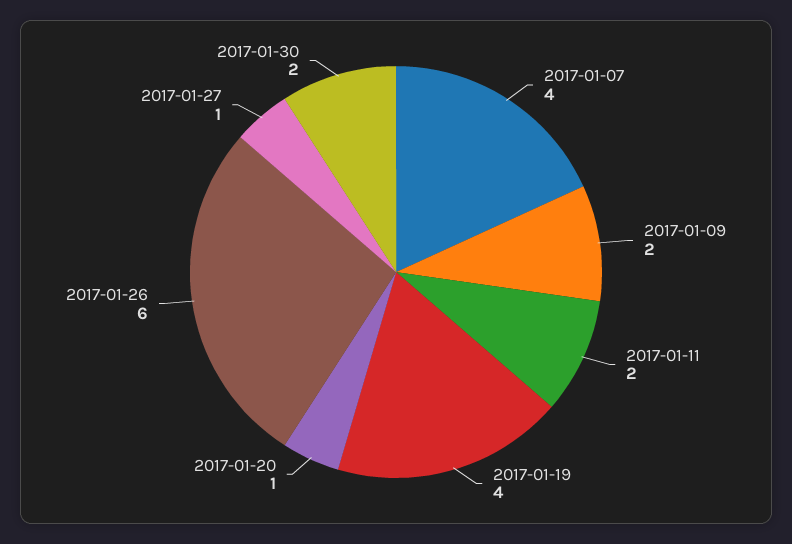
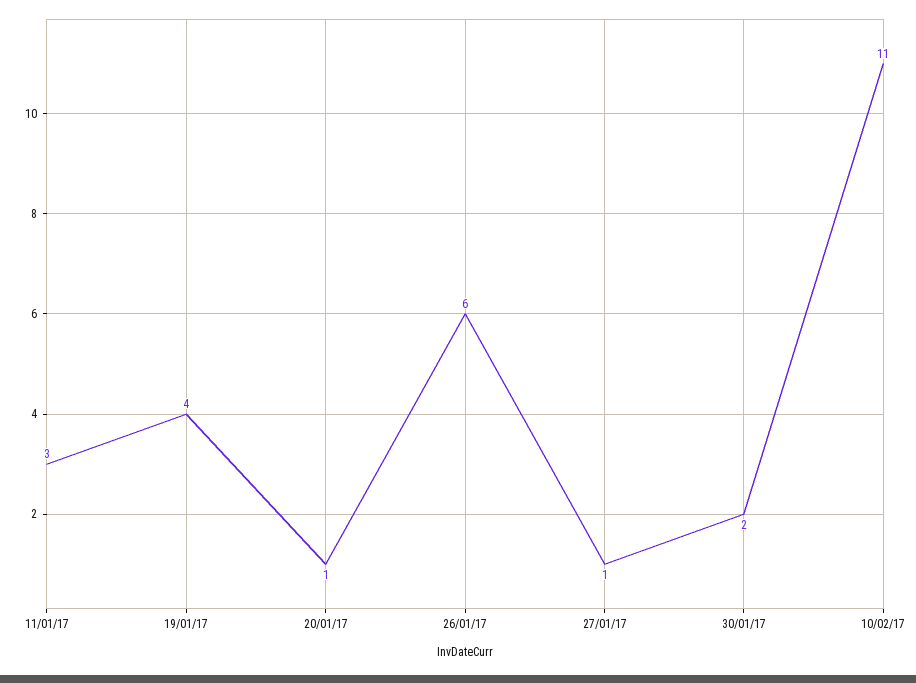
2017-01-07: 4 -> none
2017-01-09: 2 -> none
2017-01-11: 2 -> 3
10/02/17: none -> 11

